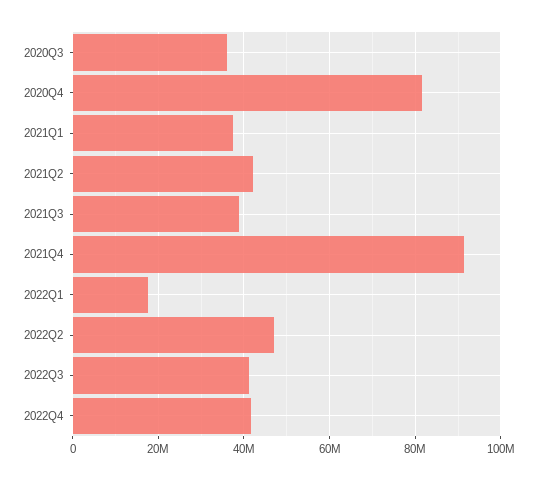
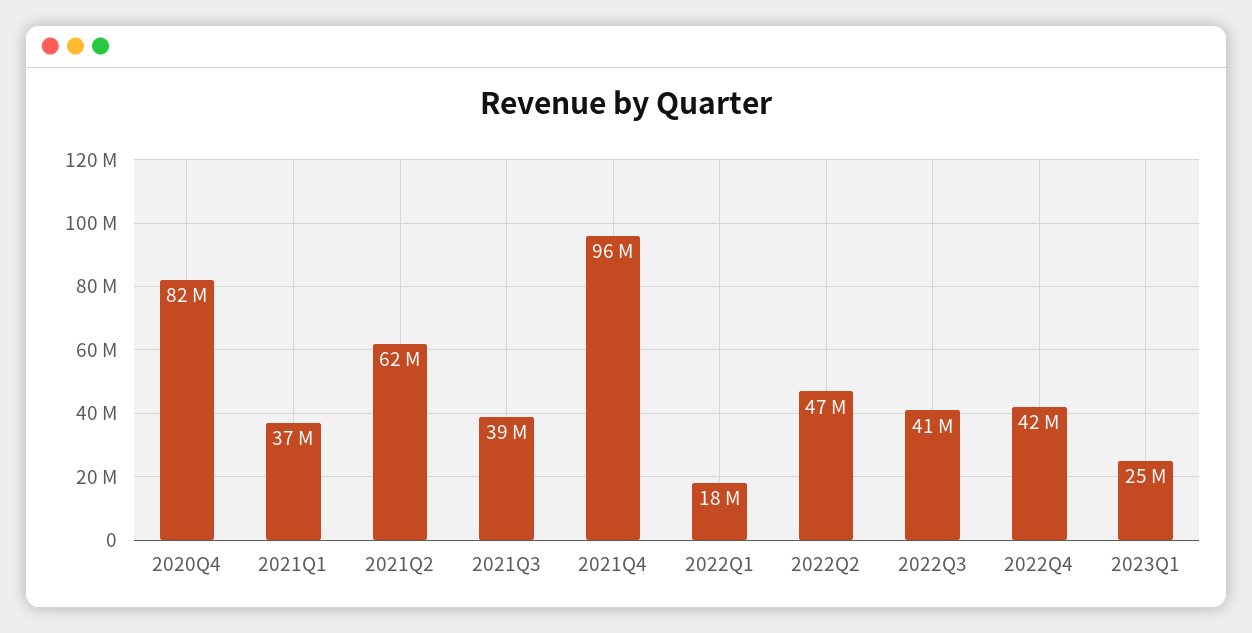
2020Q3: 36000000 -> none
2021Q2: 42000000 -> 62000000
2021Q4: 92000000 -> 96000000
2023Q1: none -> 25000000

